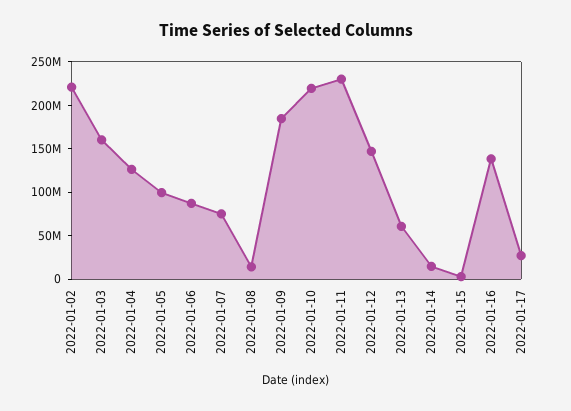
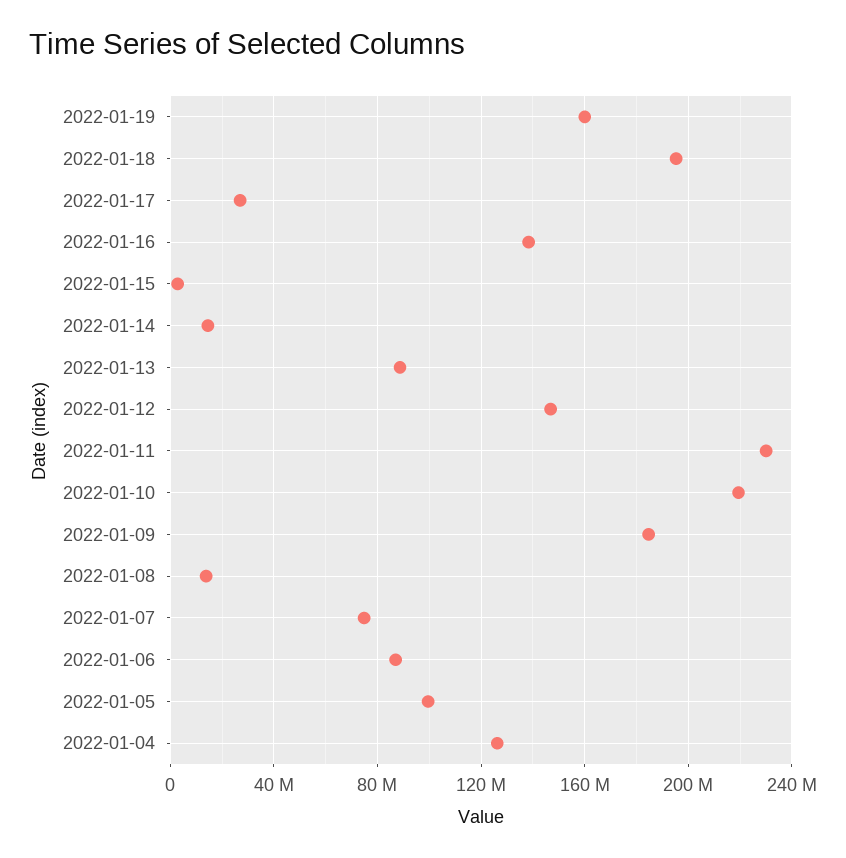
2022-01-02: 220000000 -> none
2022-01-03: 160000000 -> none
2022-01-13: 60000000 -> 90000000
2022-01-19: none -> 160000000
2022-01-18: none -> 195000000

